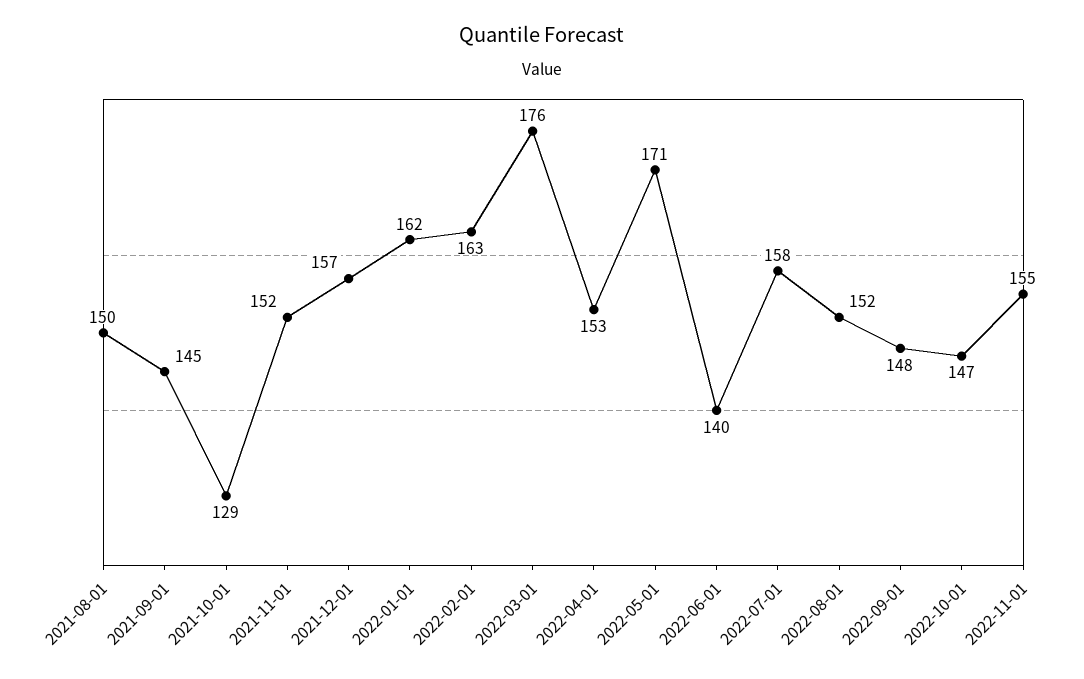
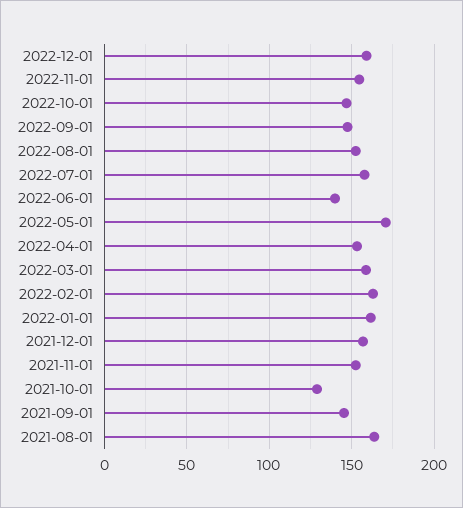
2021-08-01: 150 -> 165
2022-03-01: 176 -> 160
2022-12-01: none -> 160

